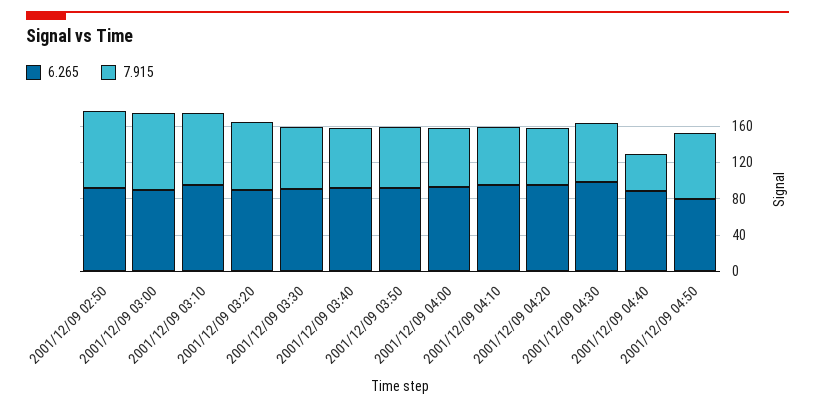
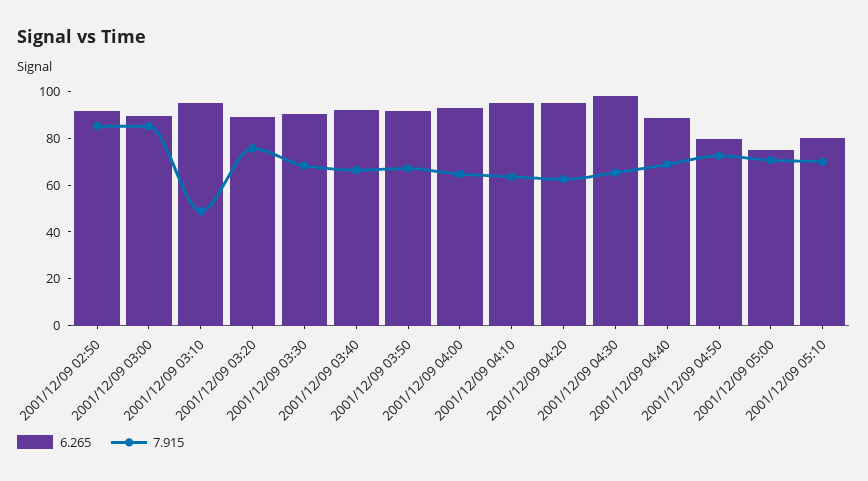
7.915, 2001/12/09 03:10: 80 -> 50
7.915, 2001/12/09 04:40: 40 -> 70
6.265, 2001/12/09 05:00: none -> 75
7.915, 2001/12/09 05:00: none -> 70
6.265, 2001/12/09 05:10: none -> 80
7.915, 2001/12/09 05:10: none -> 70

